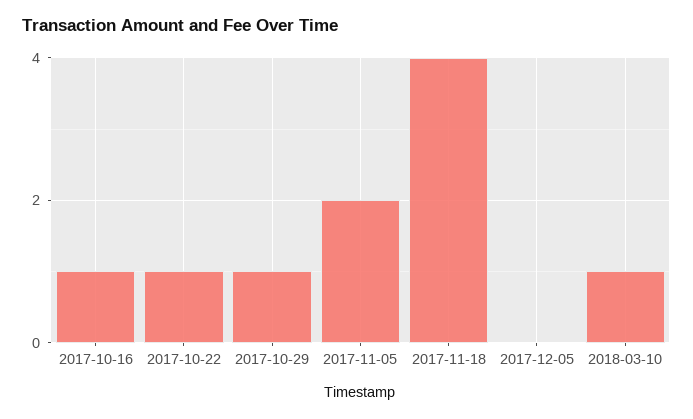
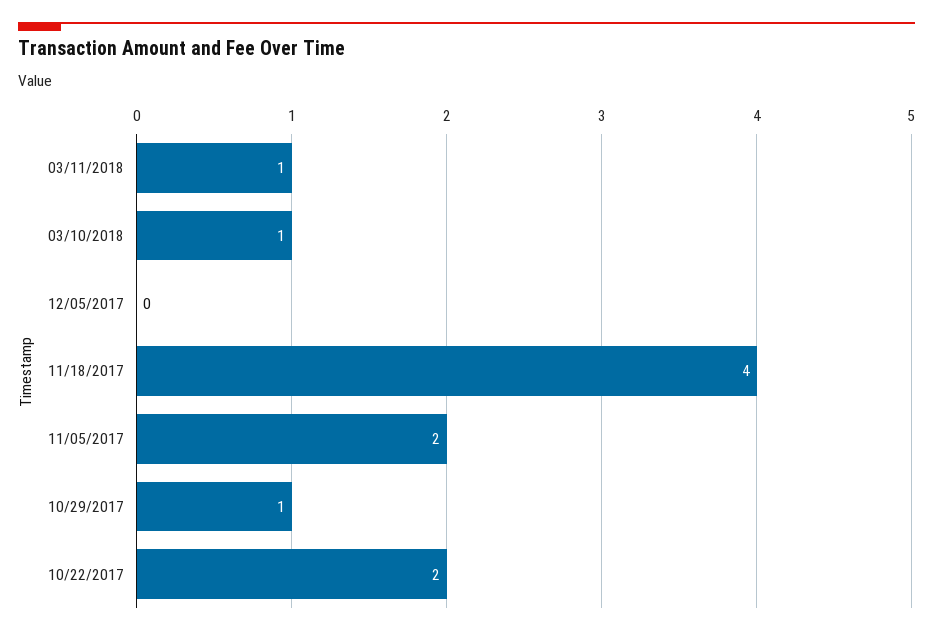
2017-10-16: 1 -> none
2017-10-22: 1 -> 2
03/11/2018: none -> 1

